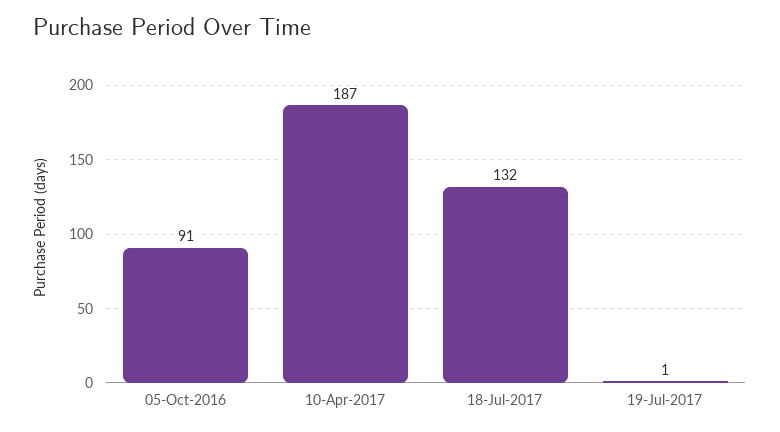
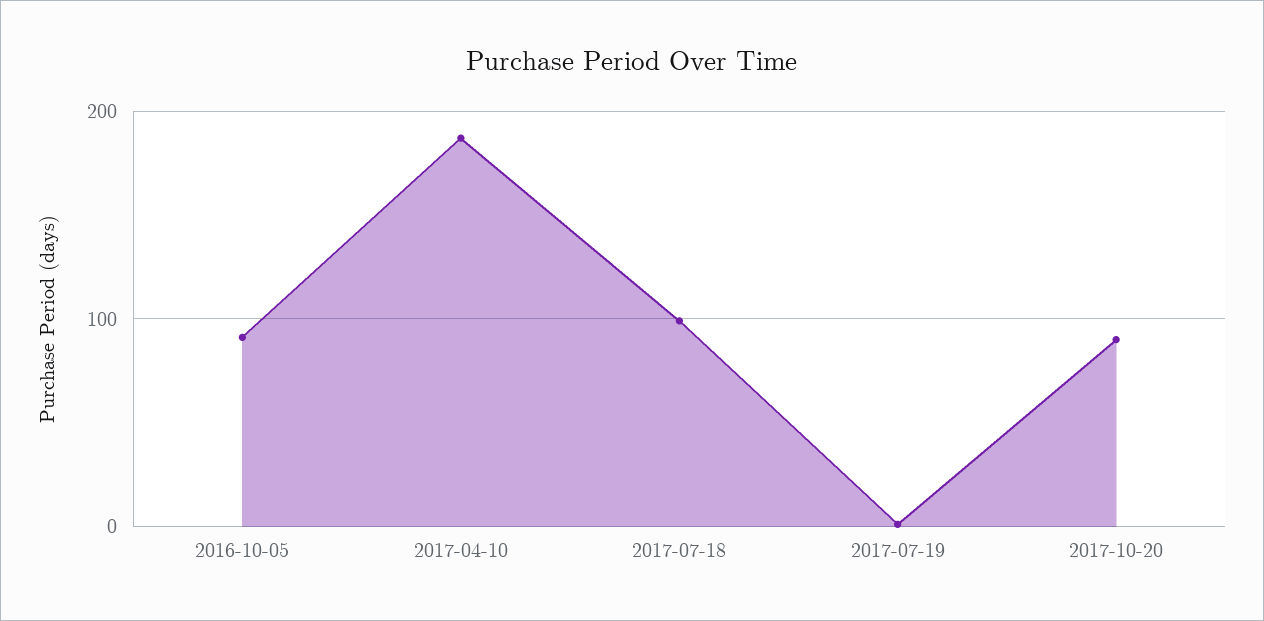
18-Jul-2017: 132 -> 100
2017-10-20: none -> 90

